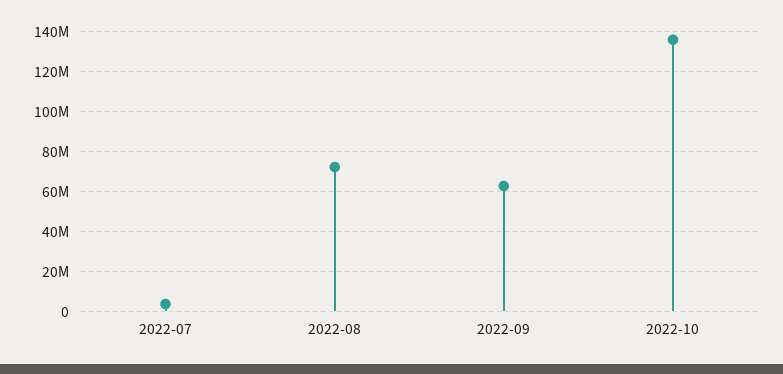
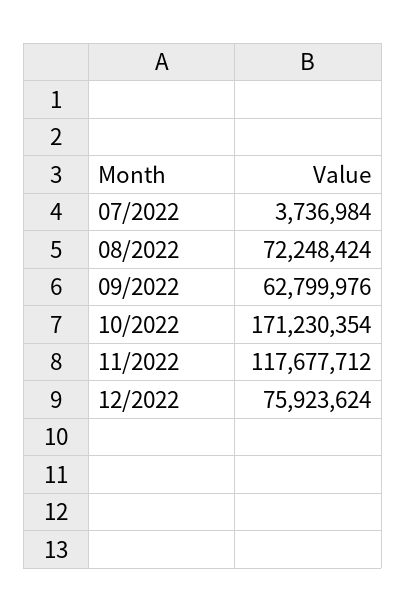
2022-10: 135000000 -> 171230354
11/2022: none -> 117677712
12/2022: none -> 75923624

